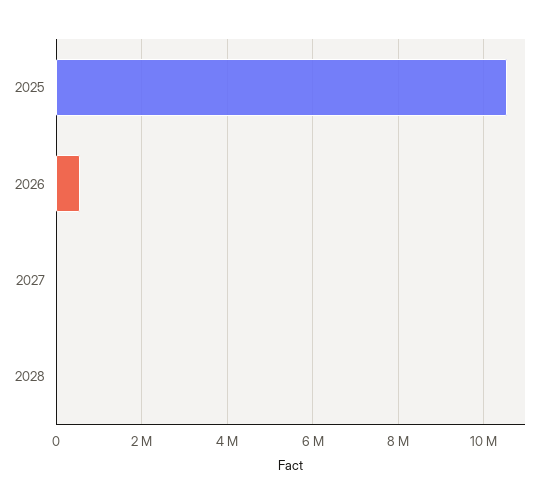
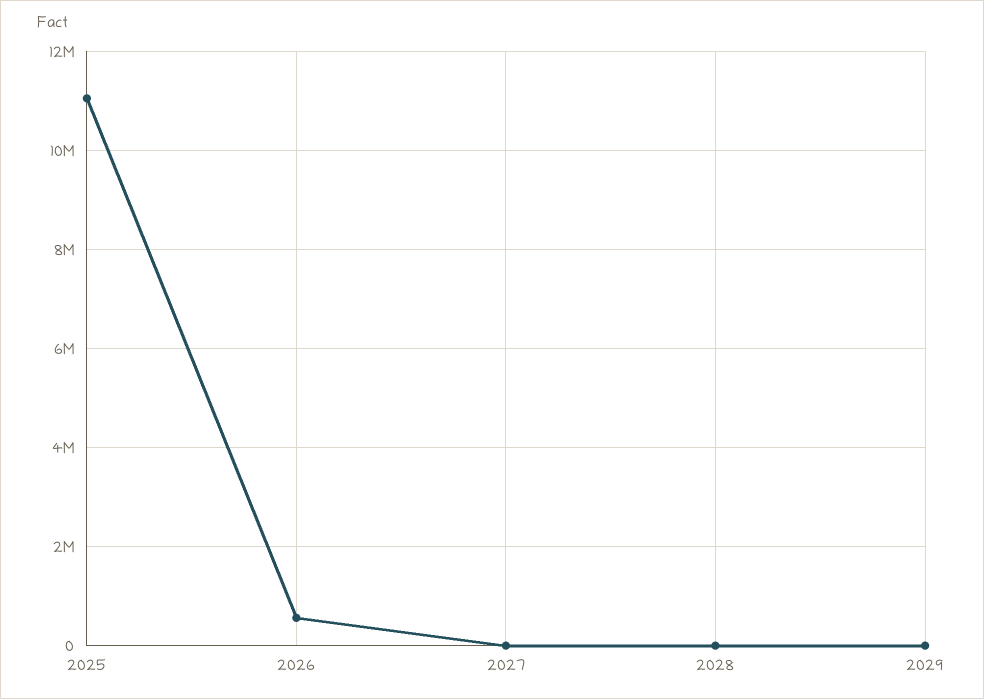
2025: 10600000 -> 11000000
2029: none -> 0

